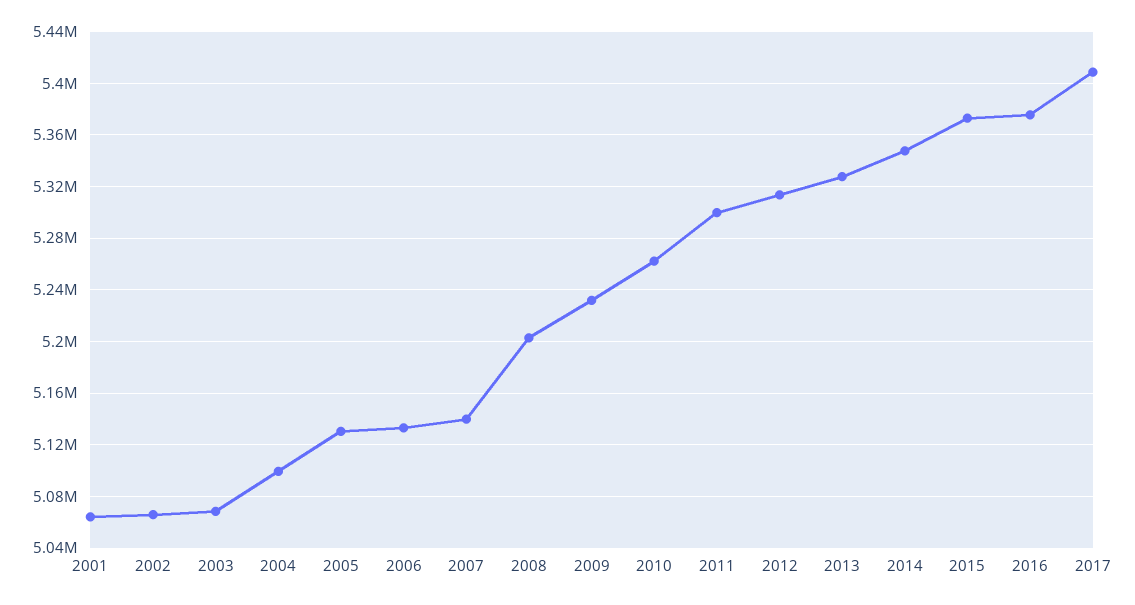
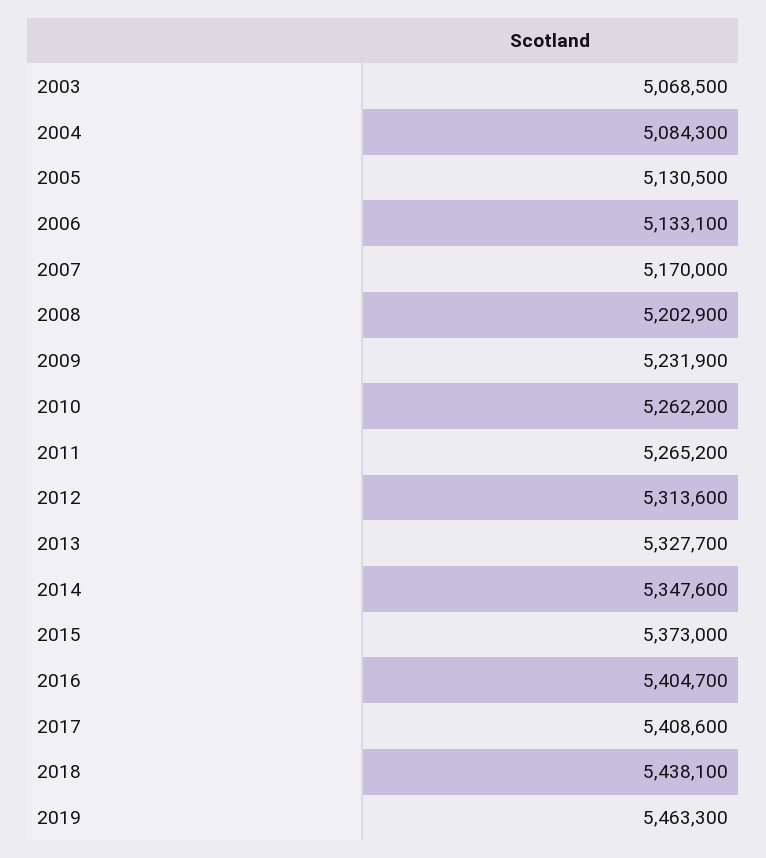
2001: 5065000 -> none
2002: 5065000 -> none
2004: 5100000 -> 5084300
2007: 5140000 -> 5170000
2011: 5300000 -> 5265200
2016: 5375000 -> 5404700
2018: none -> 5438100
2019: none -> 5463300

